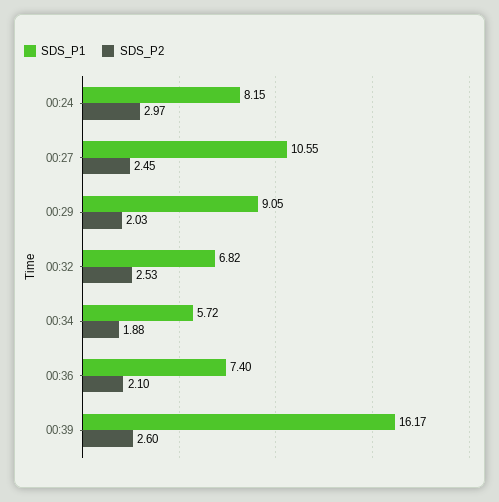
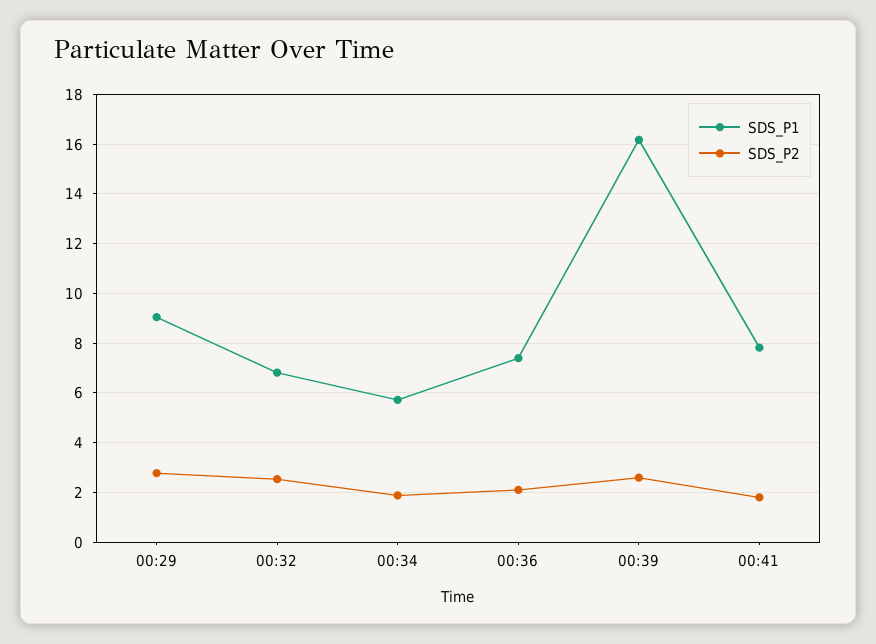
SDS_P1, 00:24: 8.15 -> none
SDS_P2, 00:24: 2.97 -> none
SDS_P1, 00:27: 10.55 -> none
SDS_P2, 00:27: 2.45 -> none
SDS_P2, 00:29: 2.03 -> 2.75
SDS_P1, 00:41: none -> 7.75
SDS_P2, 00:41: none -> 1.75

